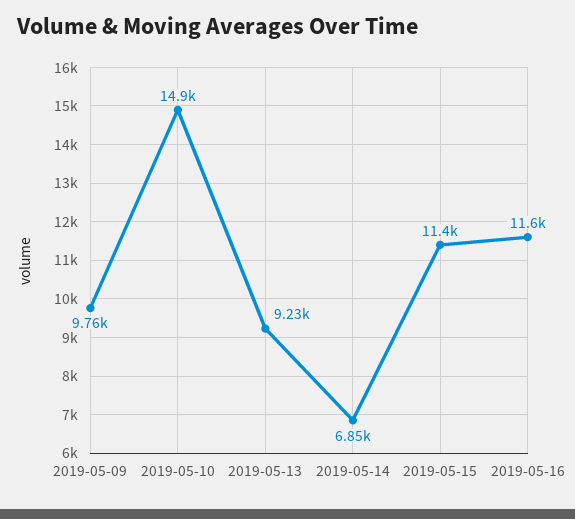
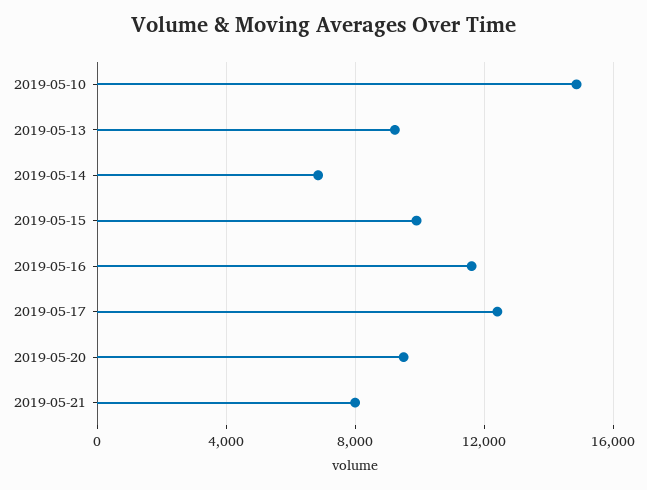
2019-05-09: 9760 -> none
2019-05-15: 11400 -> 10000
2019-05-17: none -> 12500
2019-05-20: none -> 9500
2019-05-21: none -> 8000

